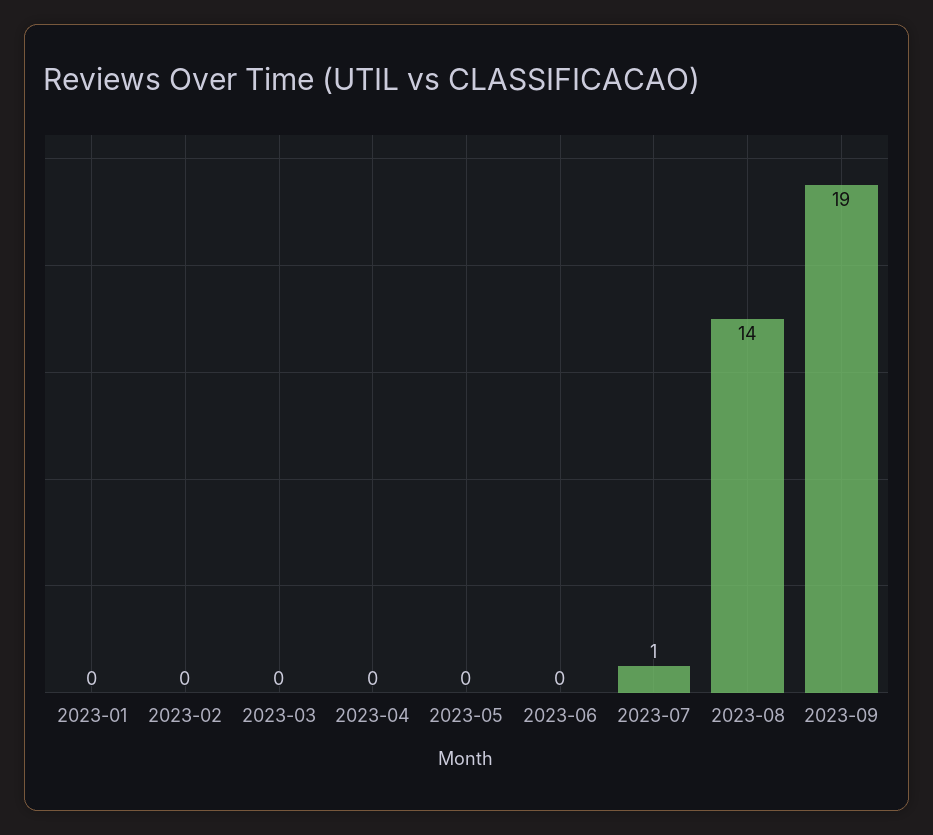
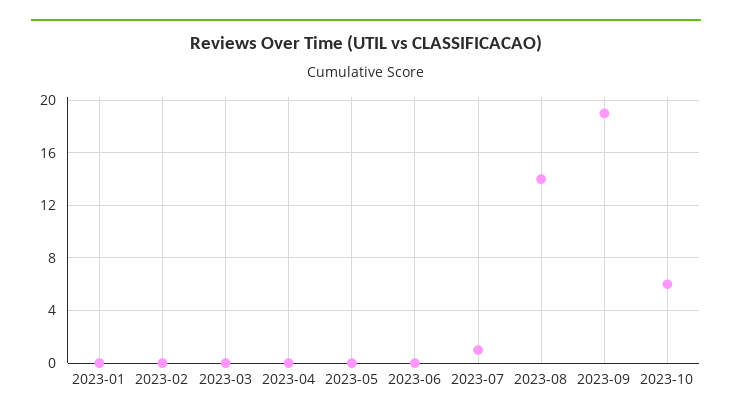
2023-10: none -> 6

